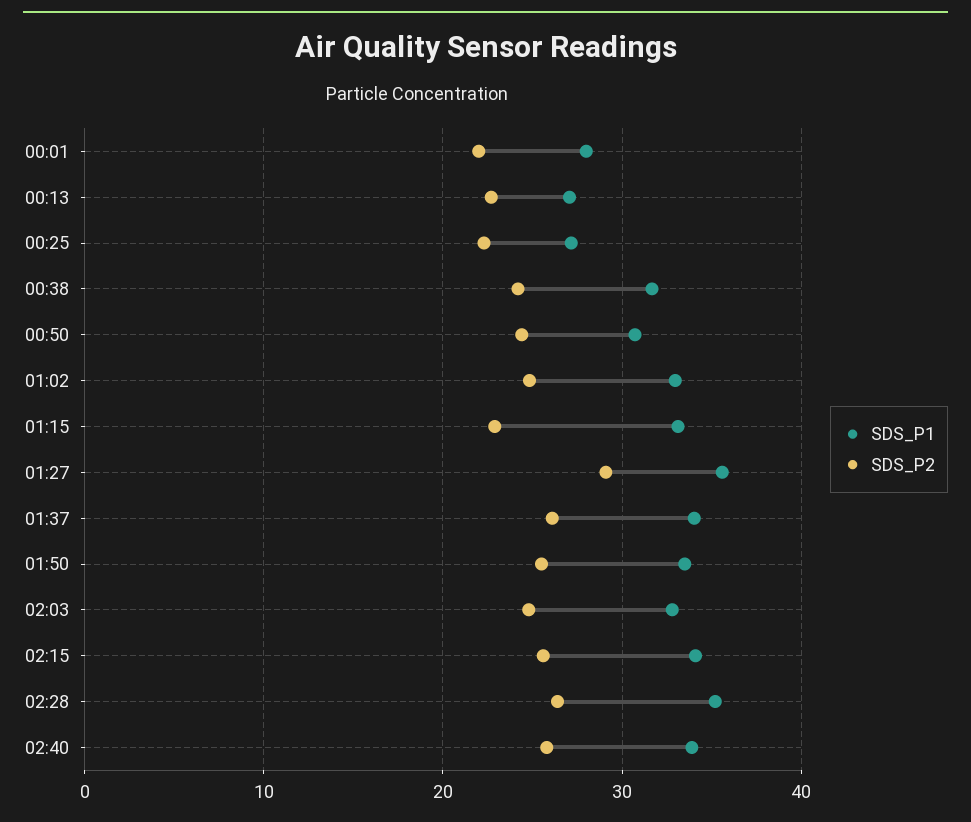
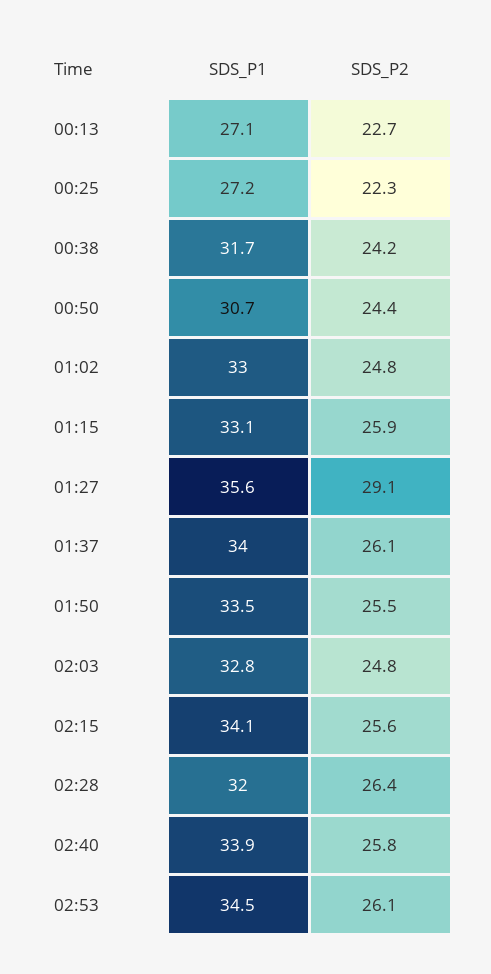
SDS_P1, 00:01: 28 -> none
SDS_P2, 00:01: 22 -> none
SDS_P2, 01:15: 23 -> 25.9
SDS_P1, 02:28: 35 -> 32
SDS_P1, 02:53: none -> 34.5
SDS_P2, 02:53: none -> 26.1

